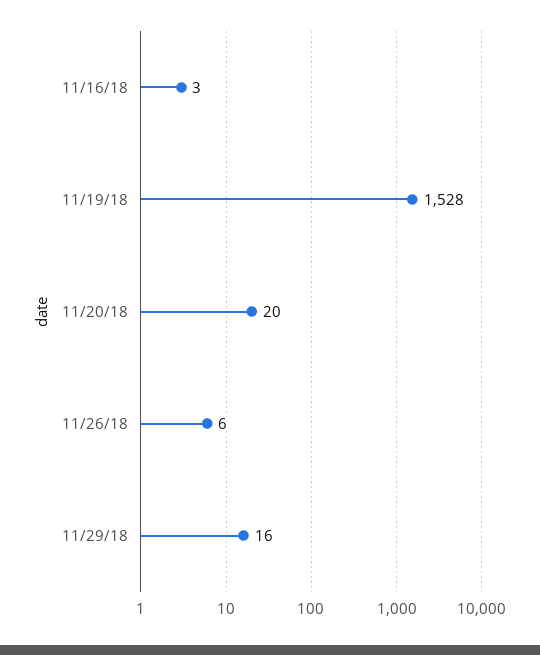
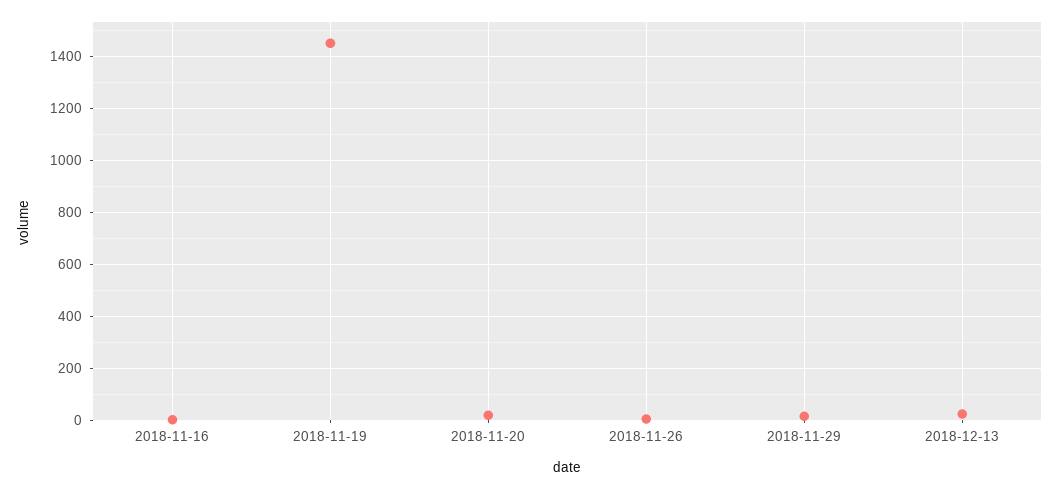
11/19/18: 1528 -> 1450
2018-12-13: none -> 25

